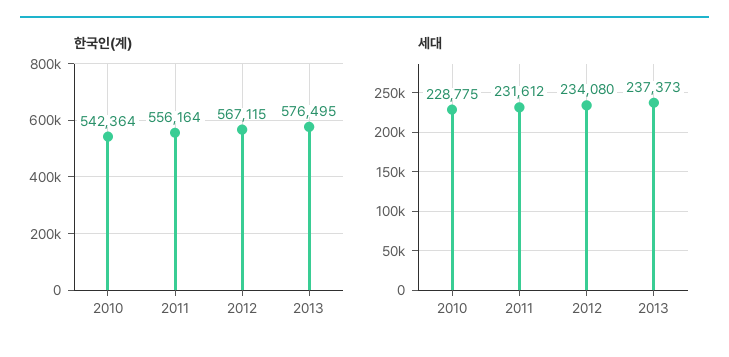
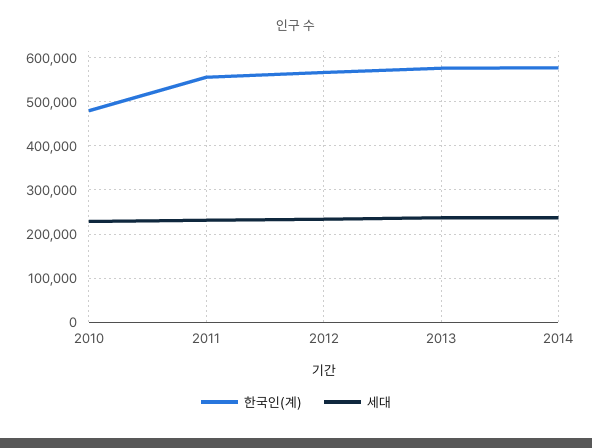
한국인(계), 2010: 542364 -> 480000
한국인(계), 2014: none -> 580000
세대, 2014: none -> 240000

